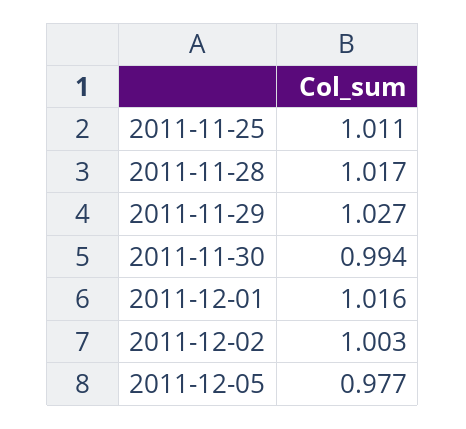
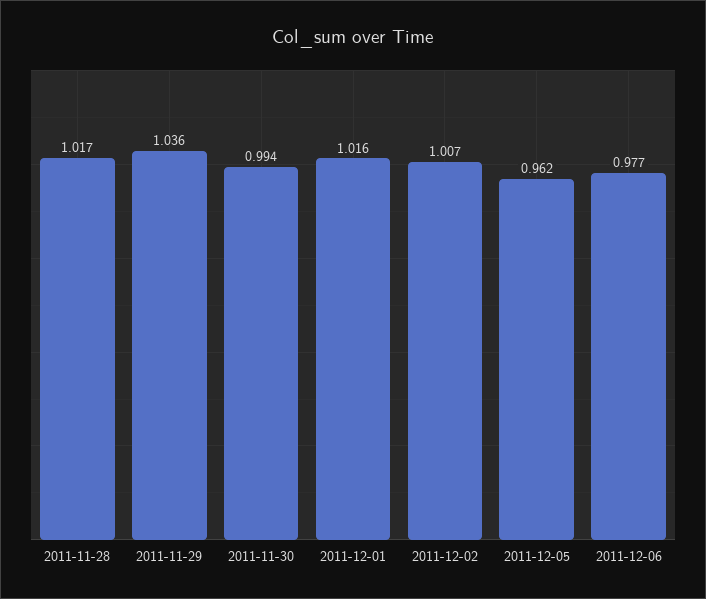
2011-11-25: 1.011 -> none
2011-11-29: 1.027 -> 1.036
2011-12-02: 1.003 -> 1.007
2011-12-05: 0.977 -> 0.962
2011-12-06: none -> 0.977

